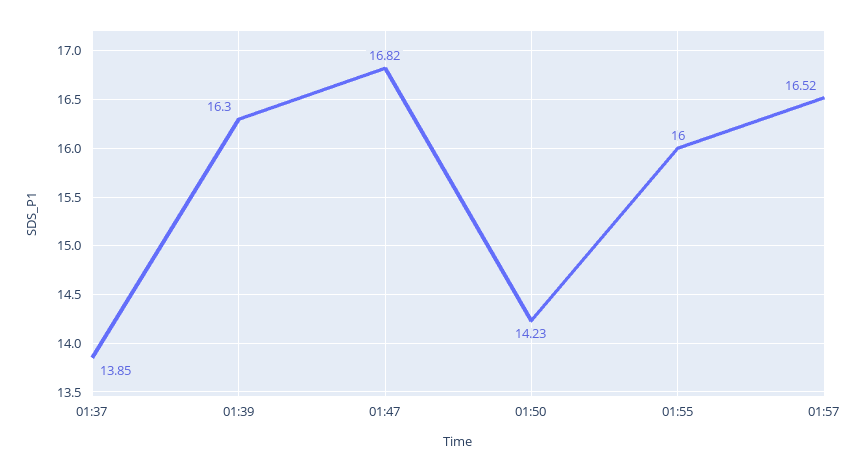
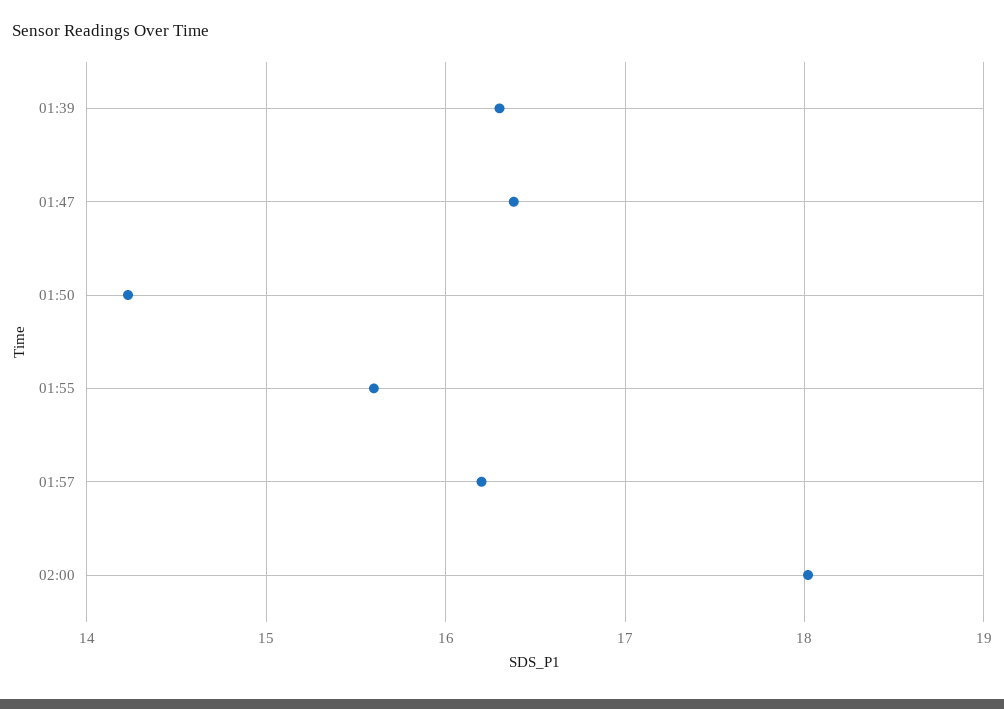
01:37: 13.85 -> none
01:47: 16.82 -> 16.4
01:55: 16 -> 15.6
01:57: 16.52 -> 16.2
02:00: none -> 18

